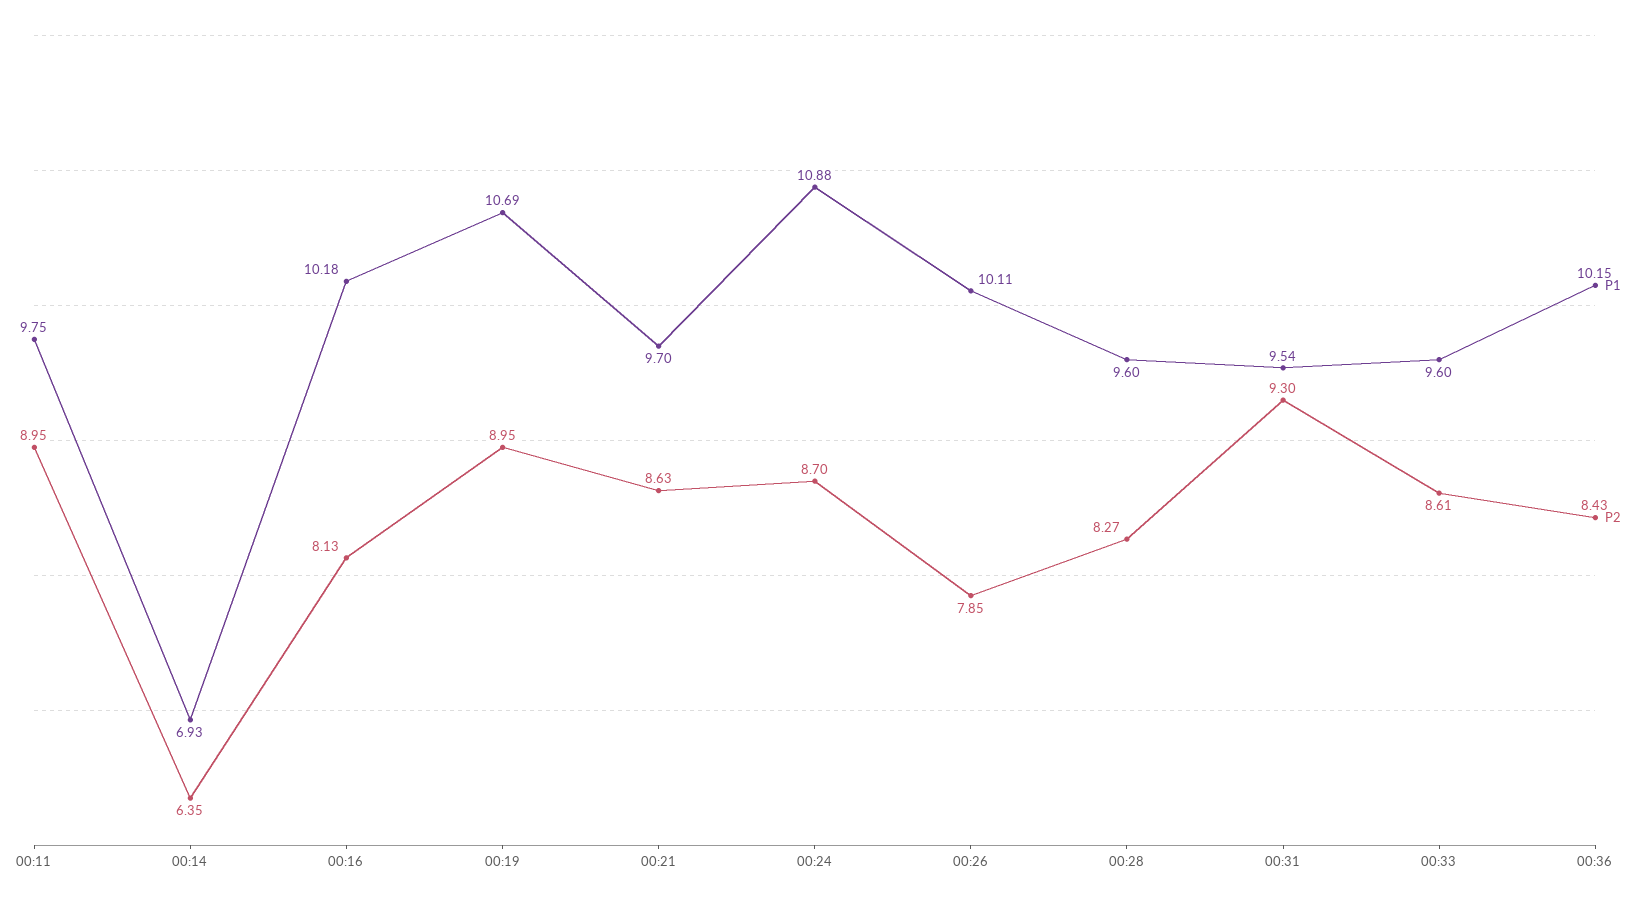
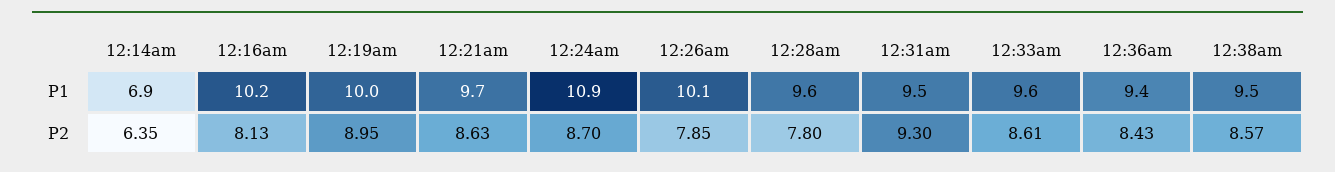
P1, 00:11: 9.75 -> none
P2, 00:11: 8.95 -> none
P1, 00:19: 10.69 -> 10
P2, 00:28: 8.27 -> 7.8
P1, 00:36: 10.15 -> 9.4
P1, 12:38am: none -> 9.5
P2, 12:38am: none -> 8.57

